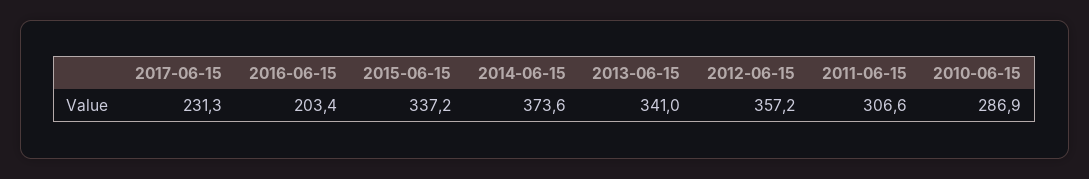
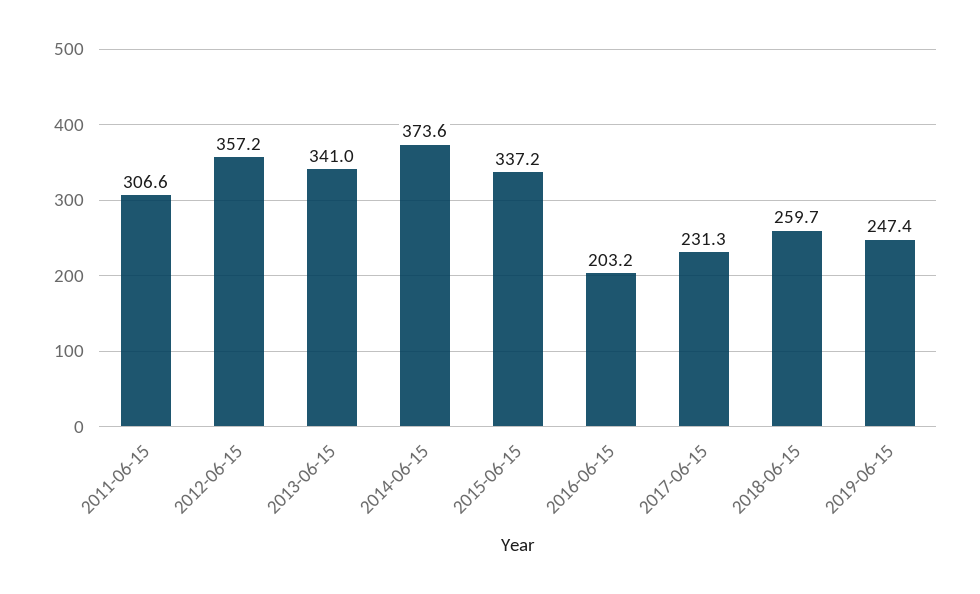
2016-06-15: 203.4 -> 203.2
2010-06-15: 286.9 -> none
2018-06-15: none -> 259.7
2019-06-15: none -> 247.4

